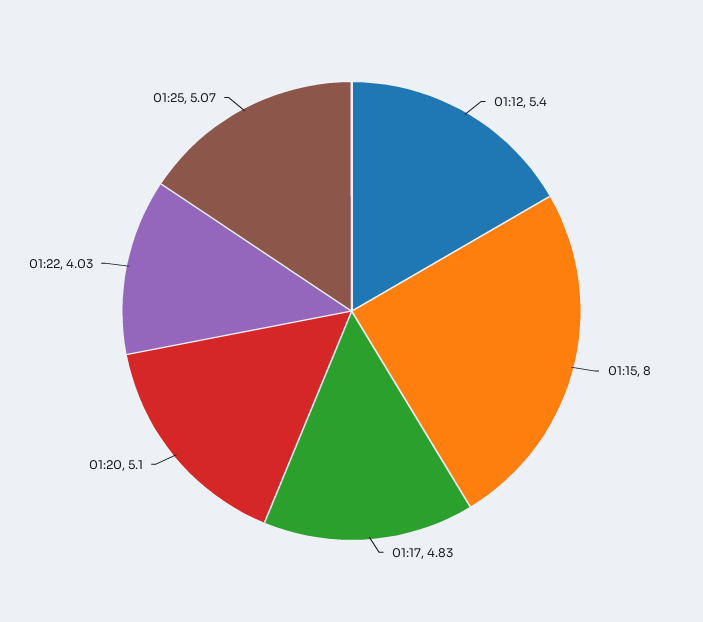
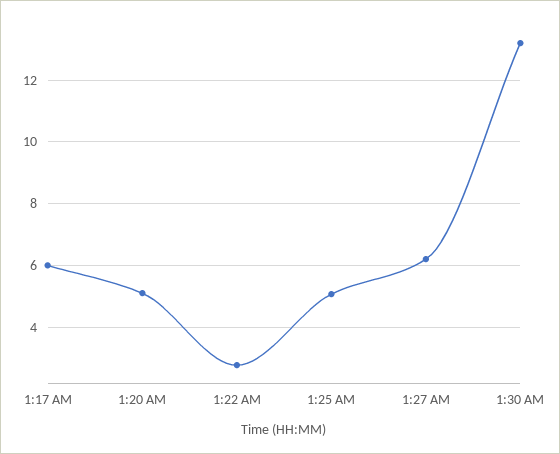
01:12: 5.4 -> none
01:15: 8 -> none
01:17: 4.83 -> 6
01:22: 4.03 -> 2.8
1:27 AM: none -> 6.2
1:30 AM: none -> 13.2

